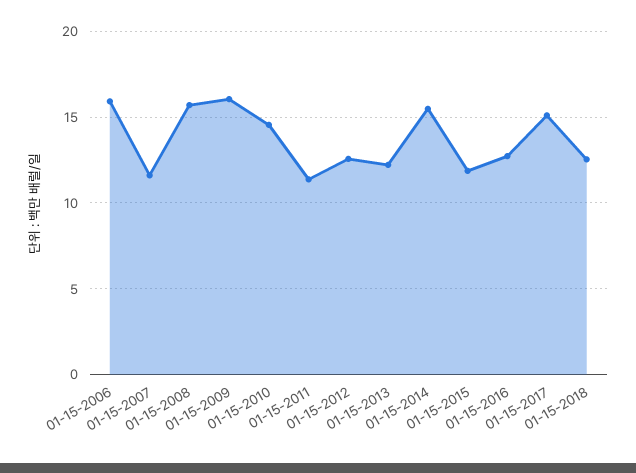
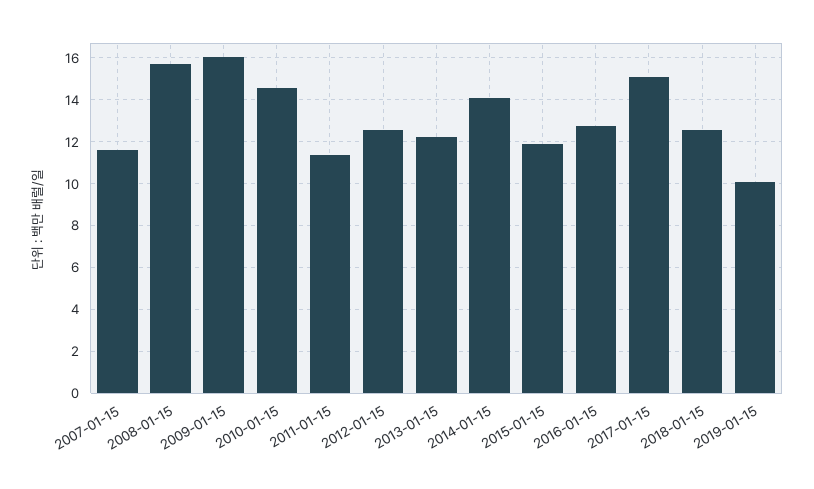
01-15-2006: 16 -> none
01-15-2014: 15.5 -> 14
2019-01-15: none -> 10

